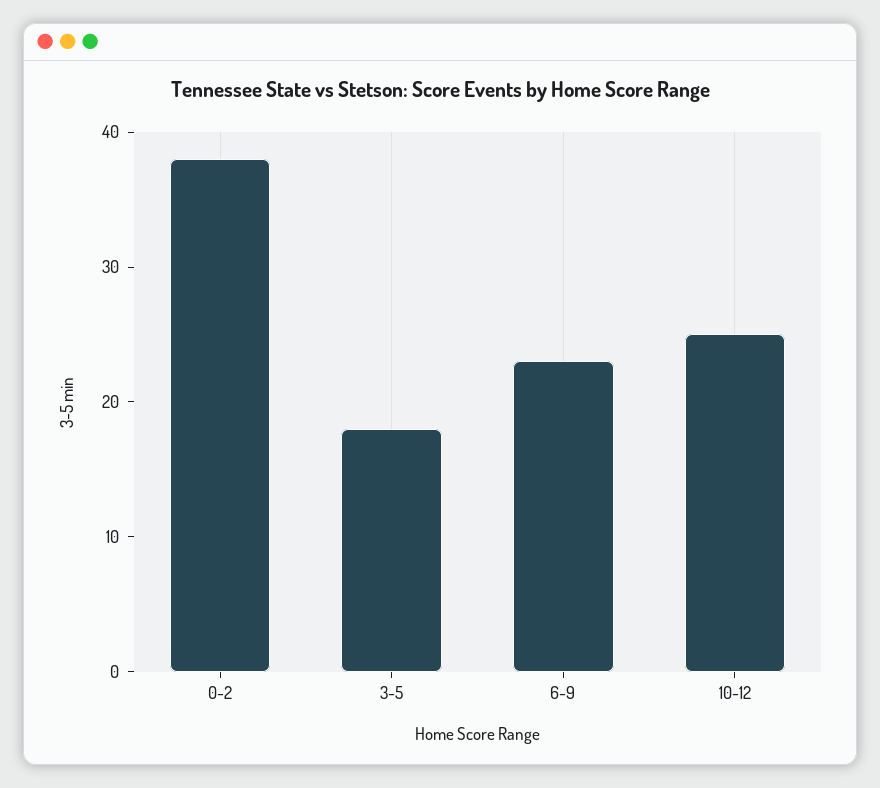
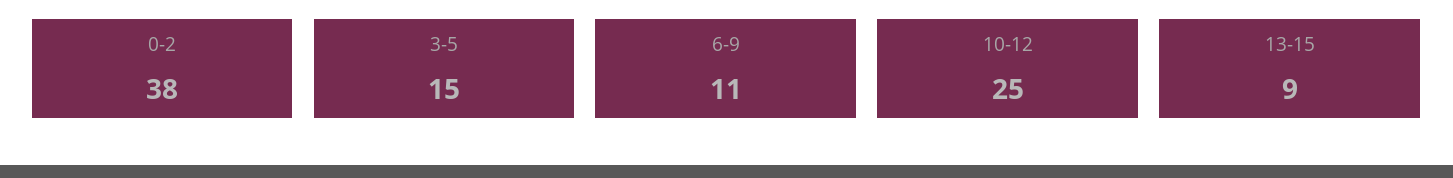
3-5: 18 -> 15
6-9: 23 -> 11
13-15: none -> 9

